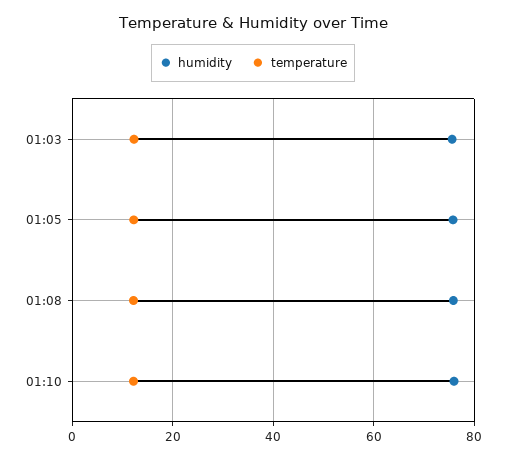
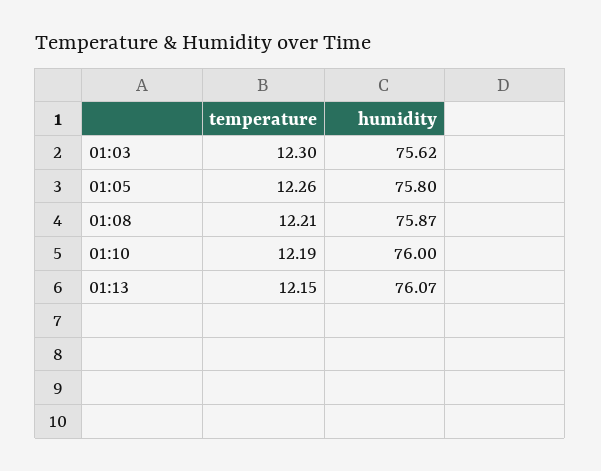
temperature, 01:13: none -> 12.15
humidity, 01:13: none -> 76.07

